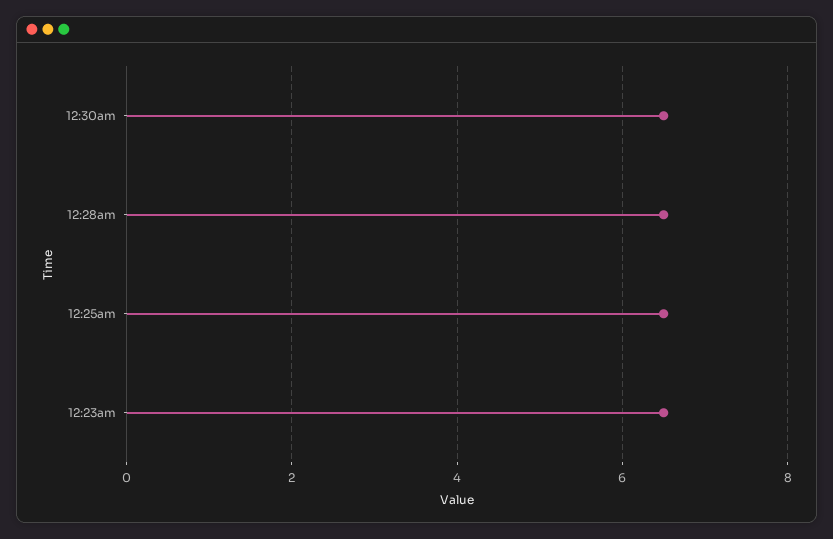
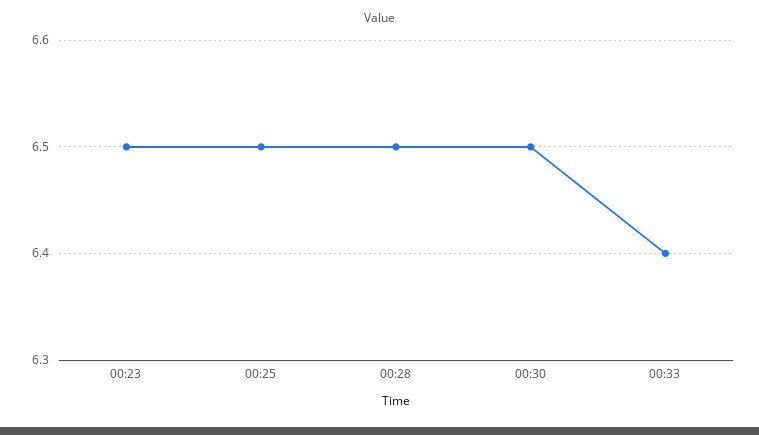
00:33: none -> 6.4

